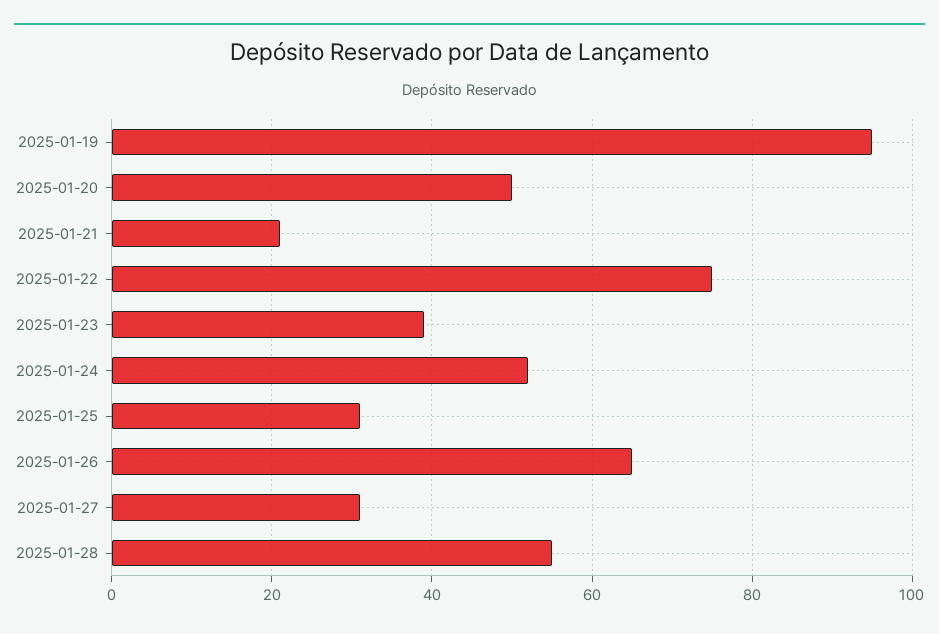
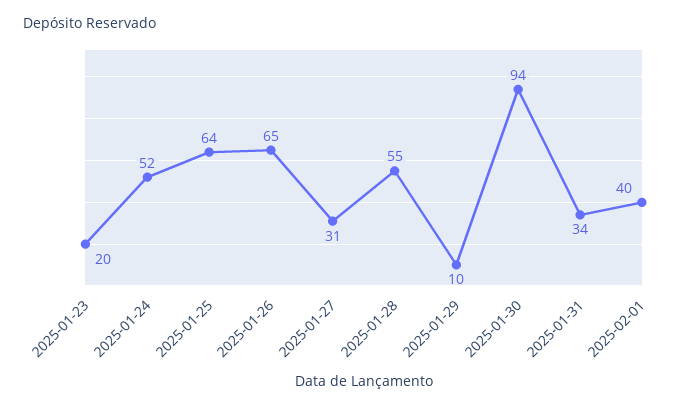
2025-01-19: 95 -> none
2025-01-20: 50 -> none
2025-01-21: 20 -> none
2025-01-22: 75 -> none
2025-01-23: 40 -> 20
2025-01-25: 30 -> 64
2025-01-29: none -> 10
2025-01-30: none -> 94
2025-01-31: none -> 34
2025-02-01: none -> 40

